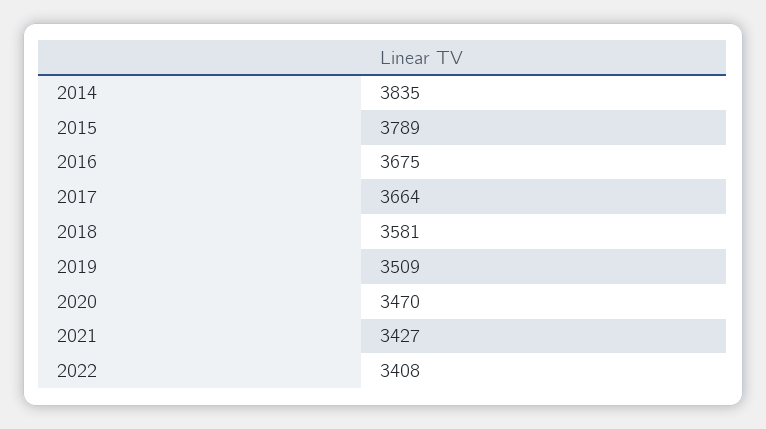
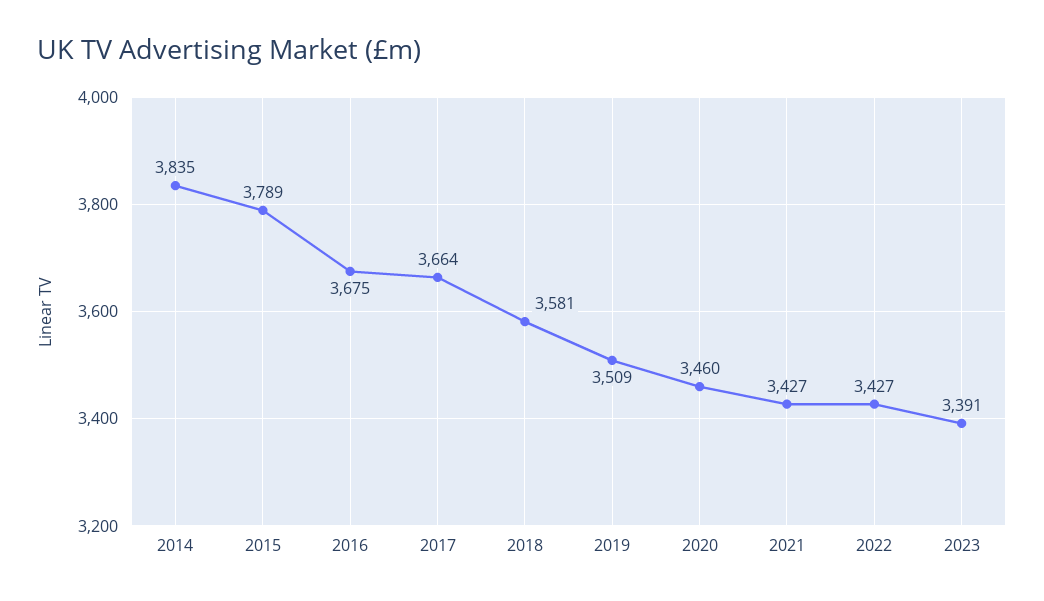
2020: 3470 -> 3460
2022: 3408 -> 3427
2023: none -> 3391

